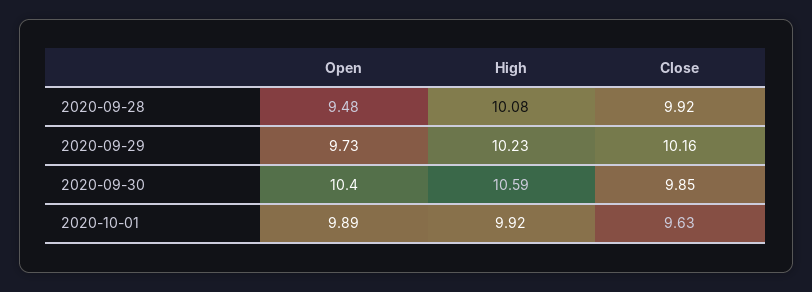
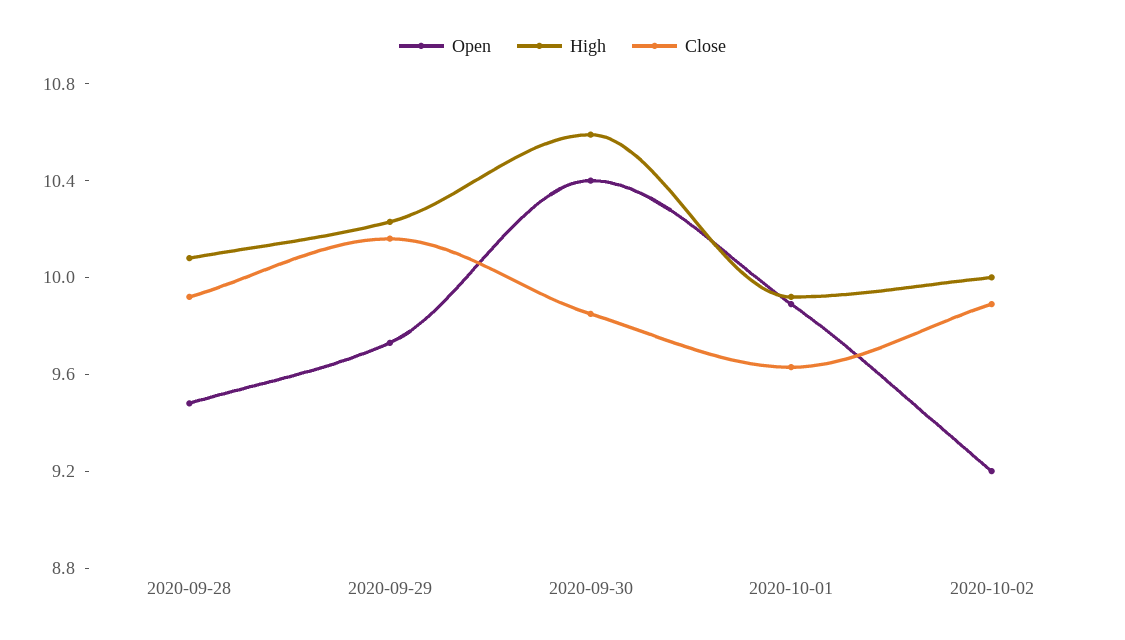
Open, 2020-10-02: none -> 9.2
High, 2020-10-02: none -> 10
Close, 2020-10-02: none -> 9.9

